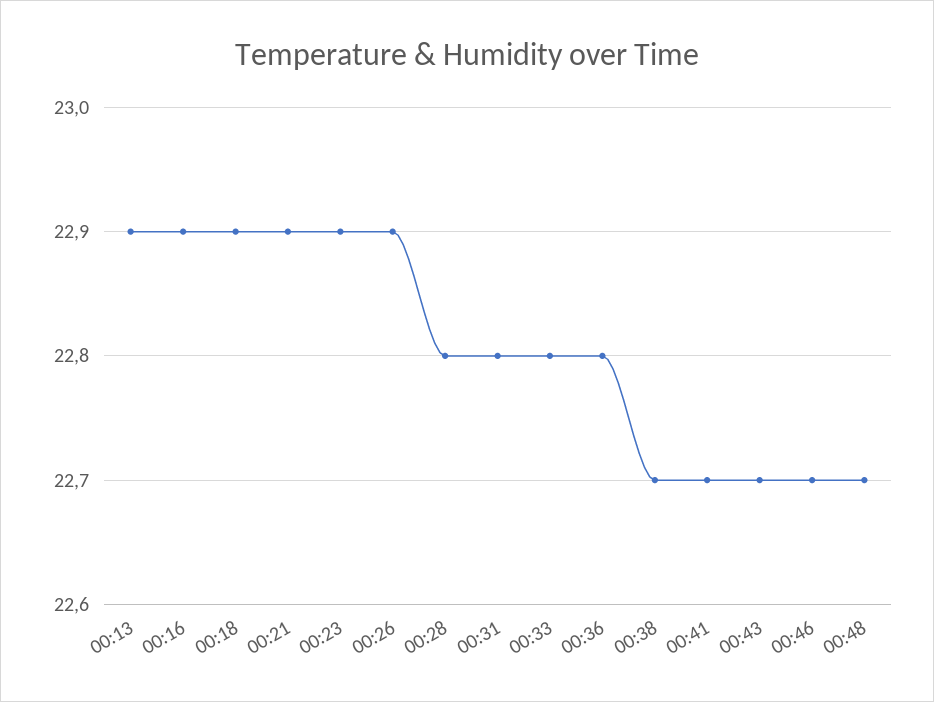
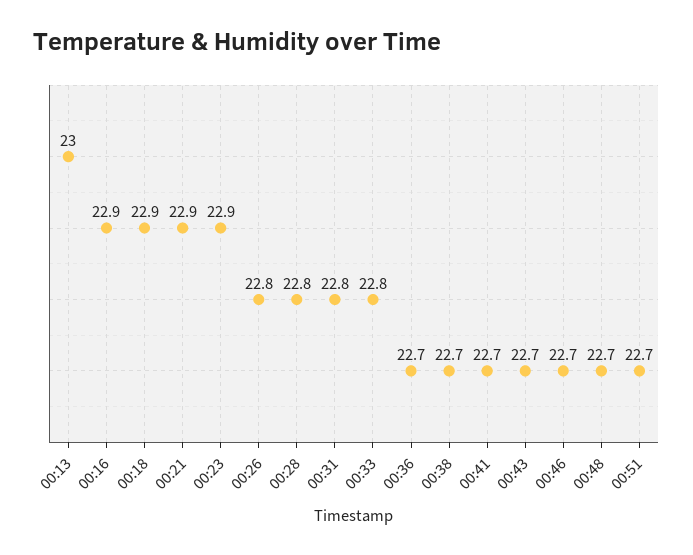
00:13: 22.9 -> 23
00:26: 22.9 -> 22.8
00:36: 22.8 -> 22.7
00:51: none -> 22.7

